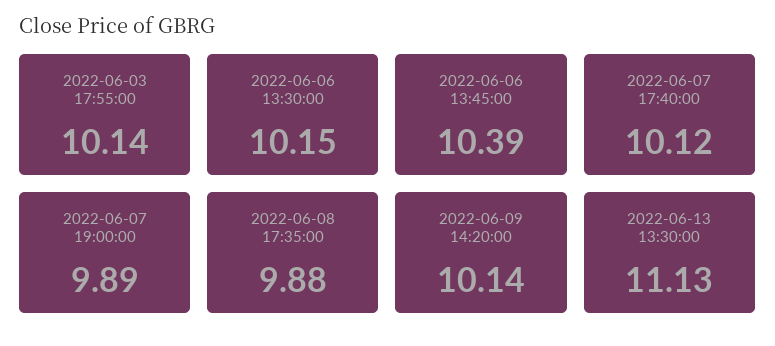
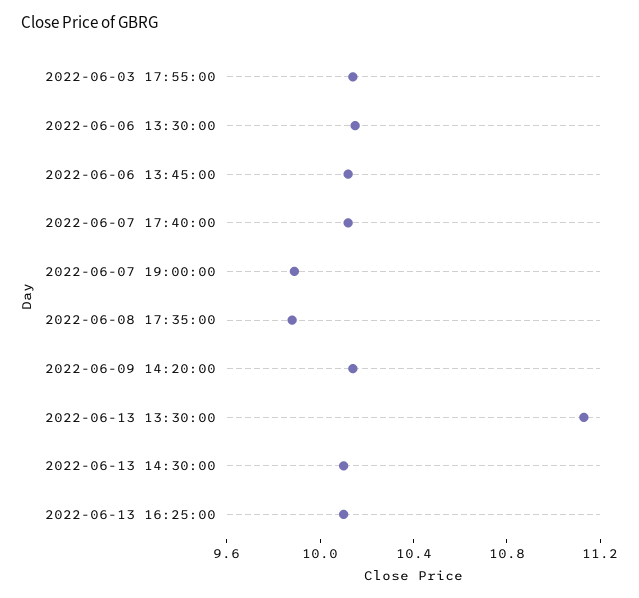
2022-06-06 13:45:00: 10.39 -> 10.1
2022-06-13 14:30:00: none -> 10.1
2022-06-13 16:25:00: none -> 10.1

